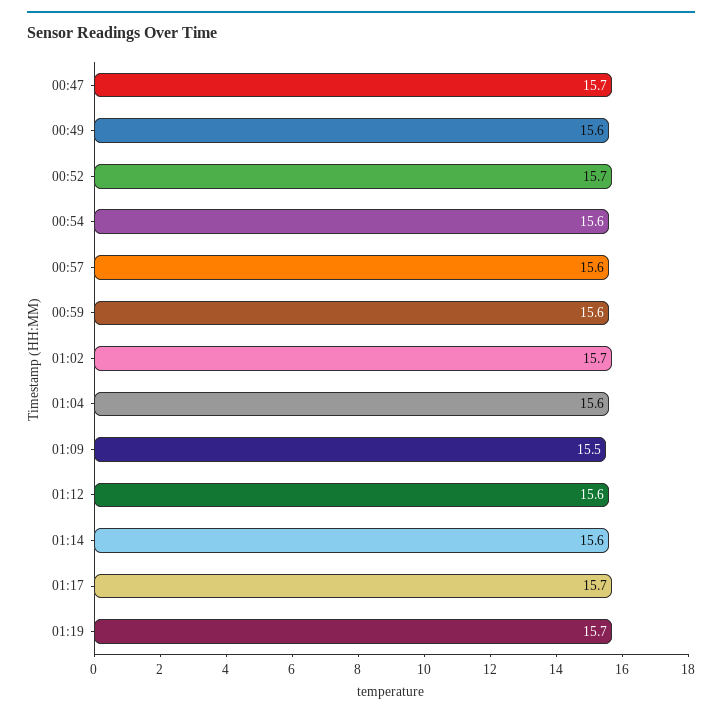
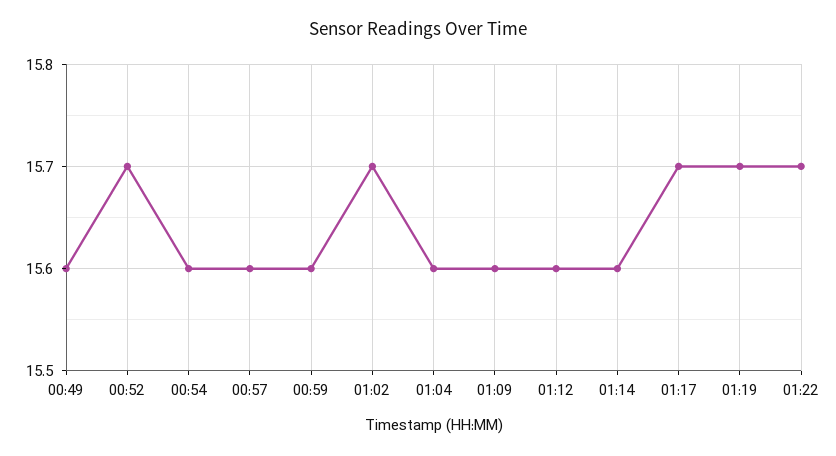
00:47: 15.7 -> none
01:09: 15.5 -> 15.6
01:22: none -> 15.7

